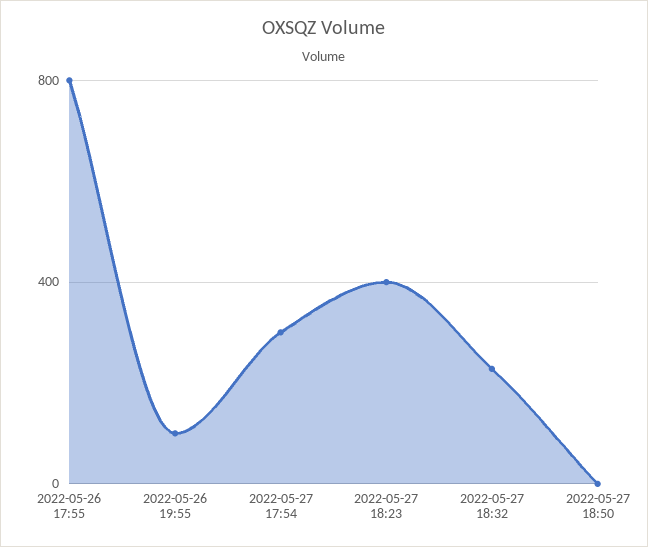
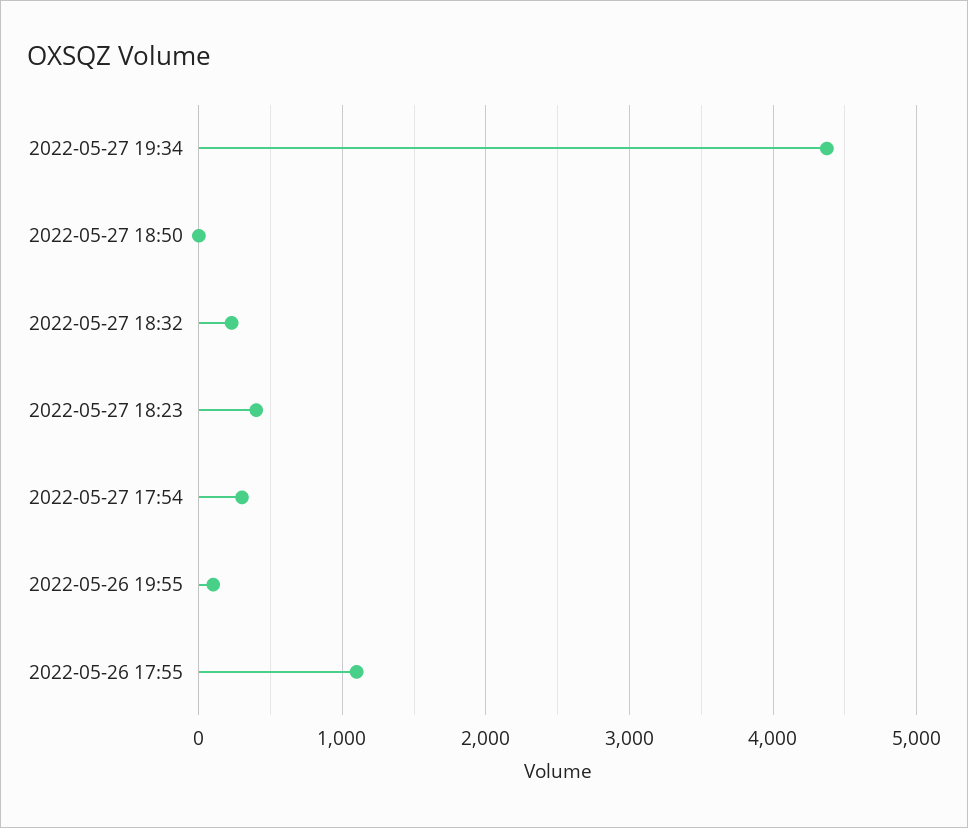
2022-05-26 17:55: 800 -> 1100
2022-05-27 19:34: none -> 4400

